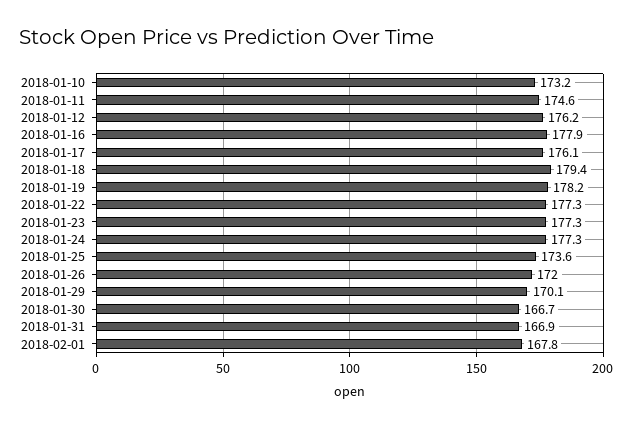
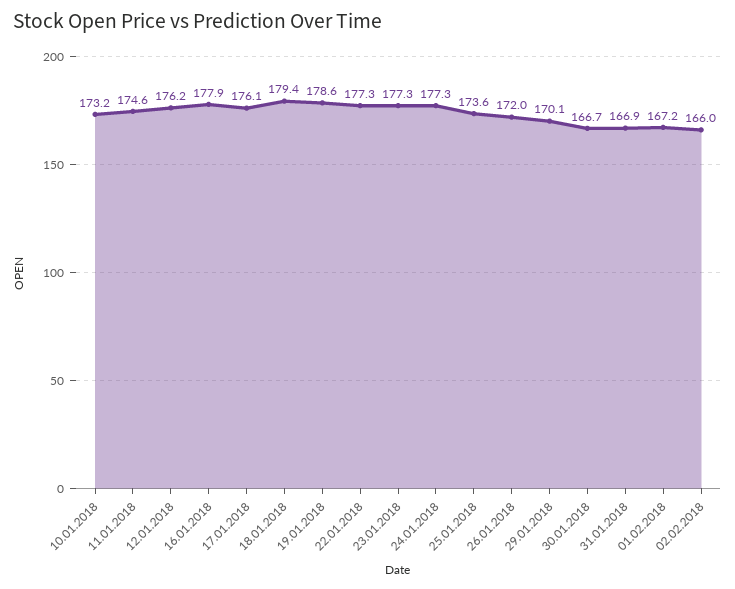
2018-01-19: 178.2 -> 178.6
2018-02-01: 167.8 -> 167.2
02.02.2018: none -> 166

